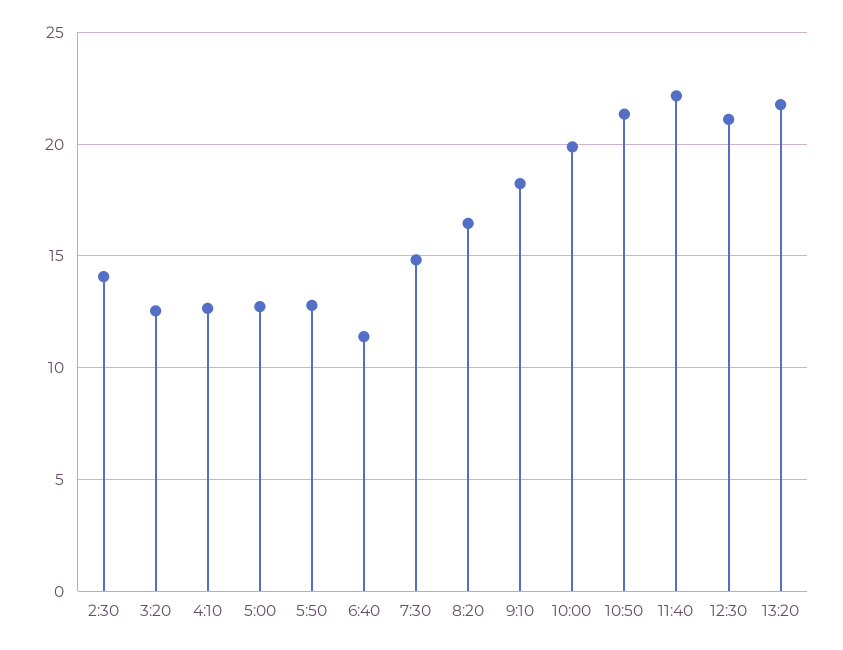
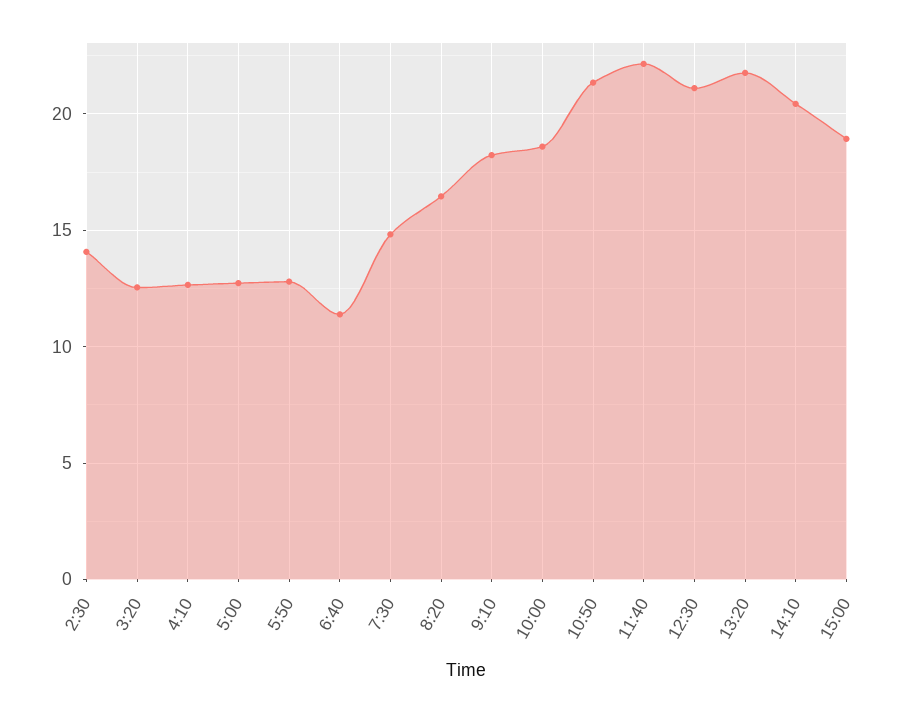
10:00: 20 -> 18.5
14:10: none -> 20.5
15:00: none -> 19

